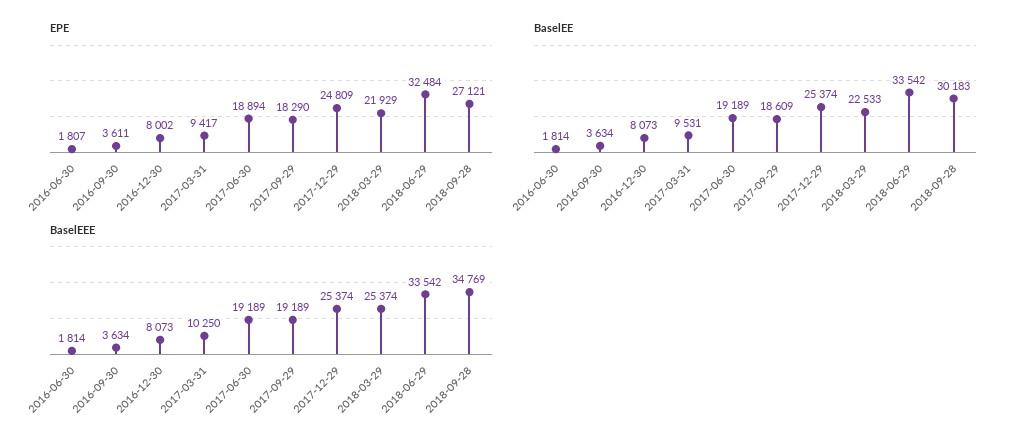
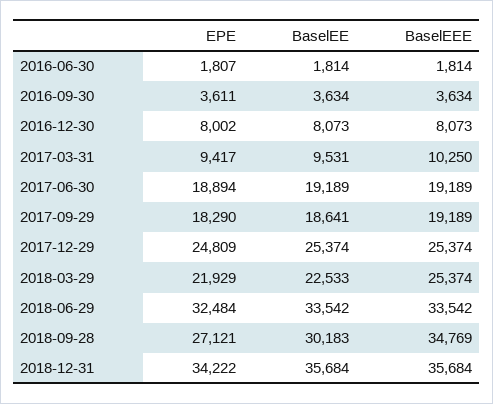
BaselEE, 2017-09-29: 18609 -> 18641
EPE, 2018-12-31: none -> 34222
BaselEE, 2018-12-31: none -> 35684
BaselEEE, 2018-12-31: none -> 35684

